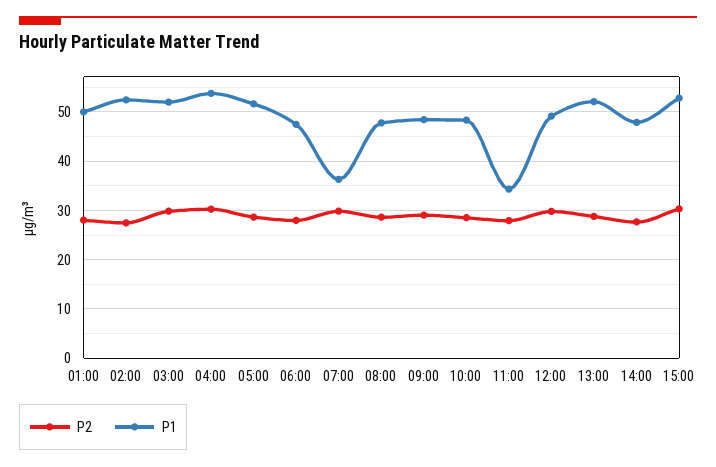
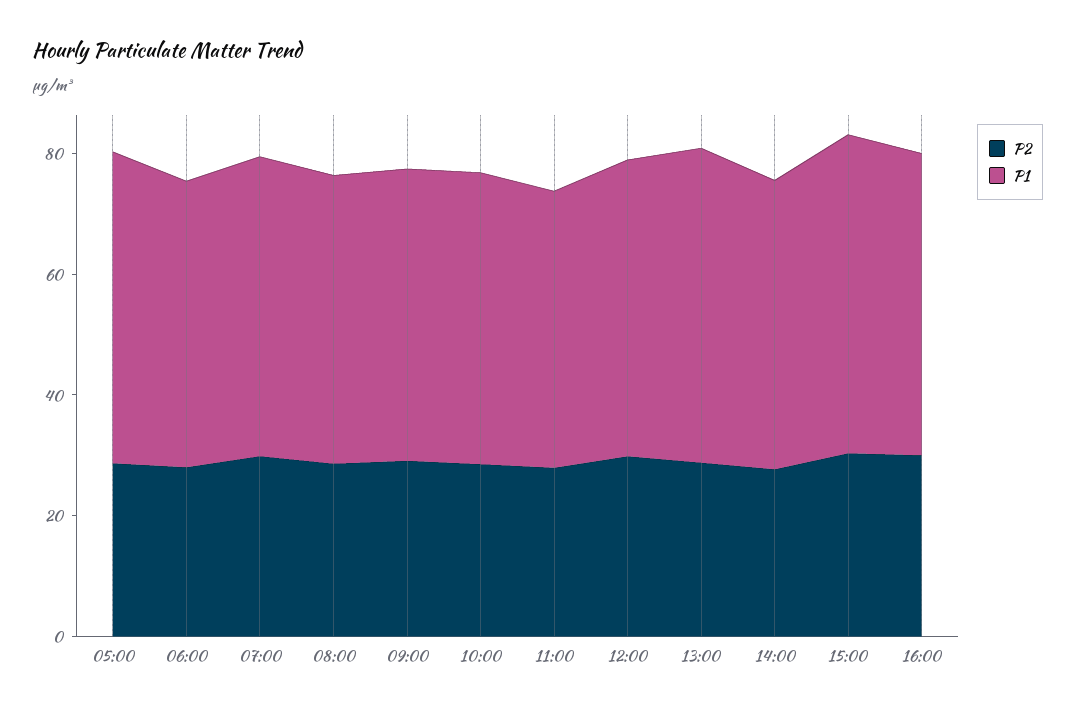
P2, 01:00: 28 -> none
P1, 01:00: 50 -> none
P2, 02:00: 28 -> none
P1, 02:00: 52 -> none
P2, 03:00: 30 -> none
P1, 03:00: 52 -> none
P2, 04:00: 30 -> none
P1, 04:00: 54 -> none
P1, 07:00: 36 -> 50
P1, 11:00: 34 -> 45
P2, 16:00: none -> 30
P1, 16:00: none -> 50

